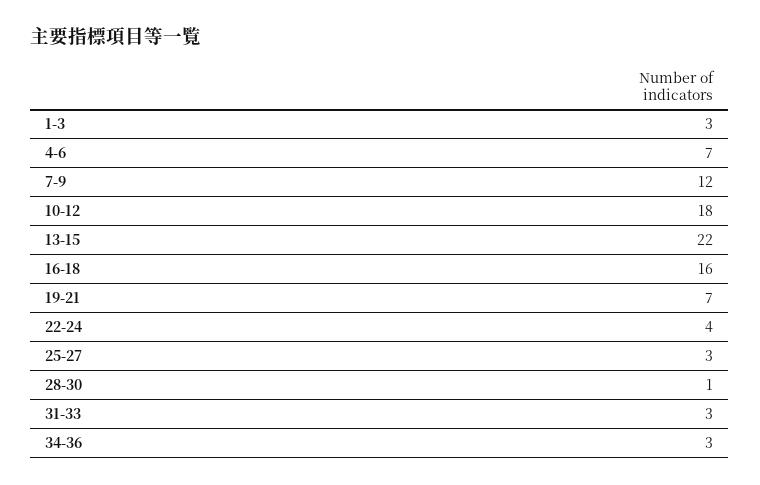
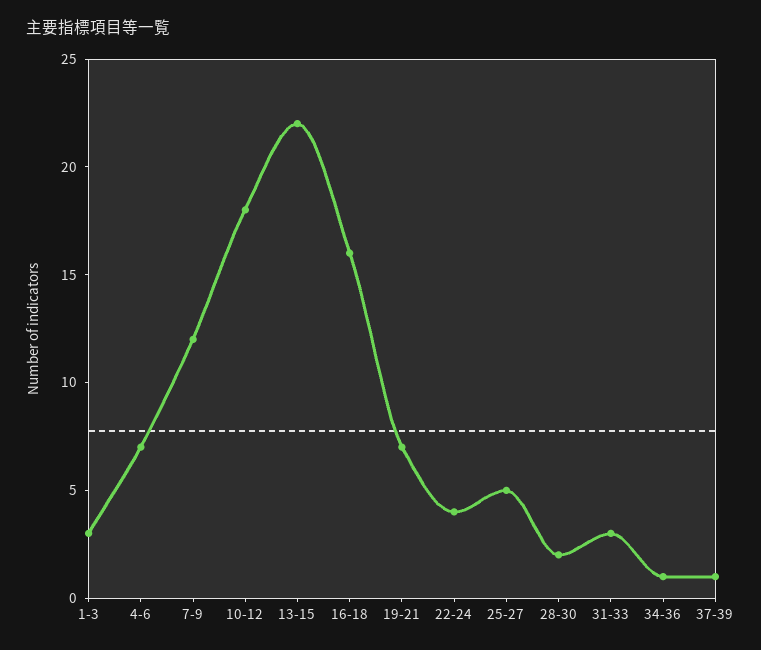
25-27: 3 -> 5
28-30: 1 -> 2
34-36: 3 -> 1
37-39: none -> 1

